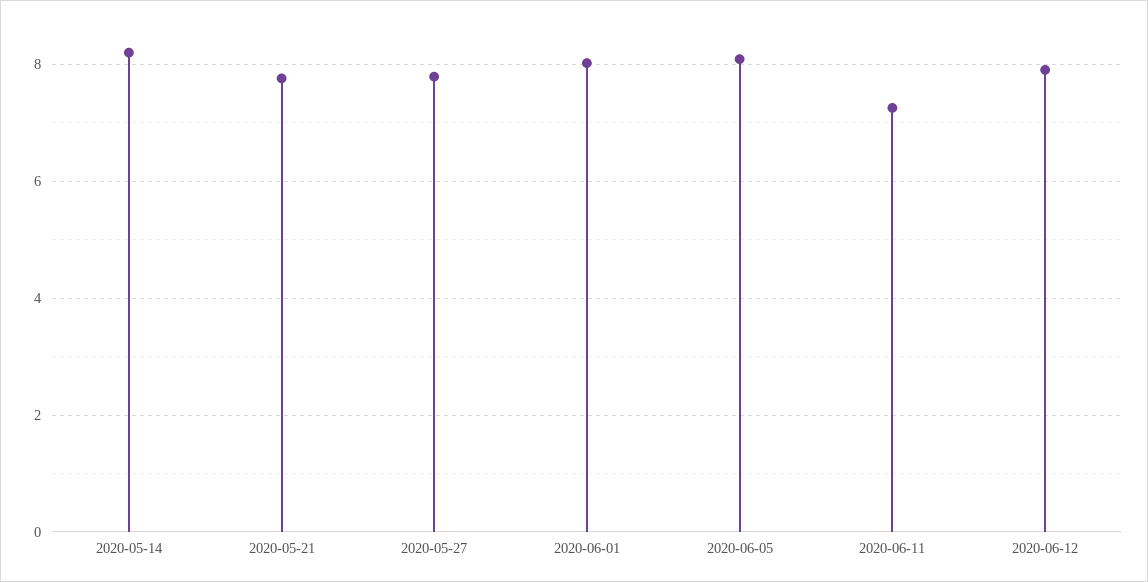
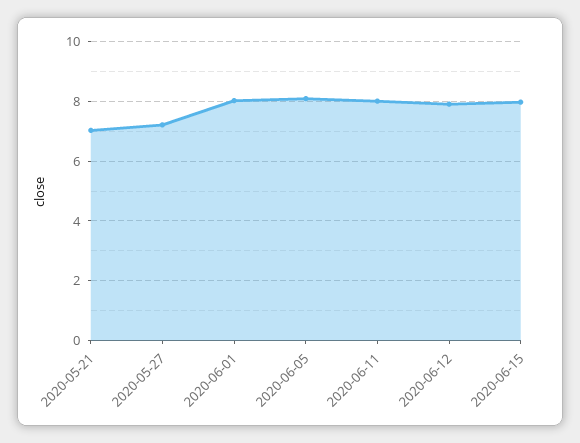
2020-05-14: 8.2 -> none
2020-05-21: 7.8 -> 7
2020-05-27: 7.8 -> 7.25
2020-06-11: 7.2 -> 8
2020-06-15: none -> 8

